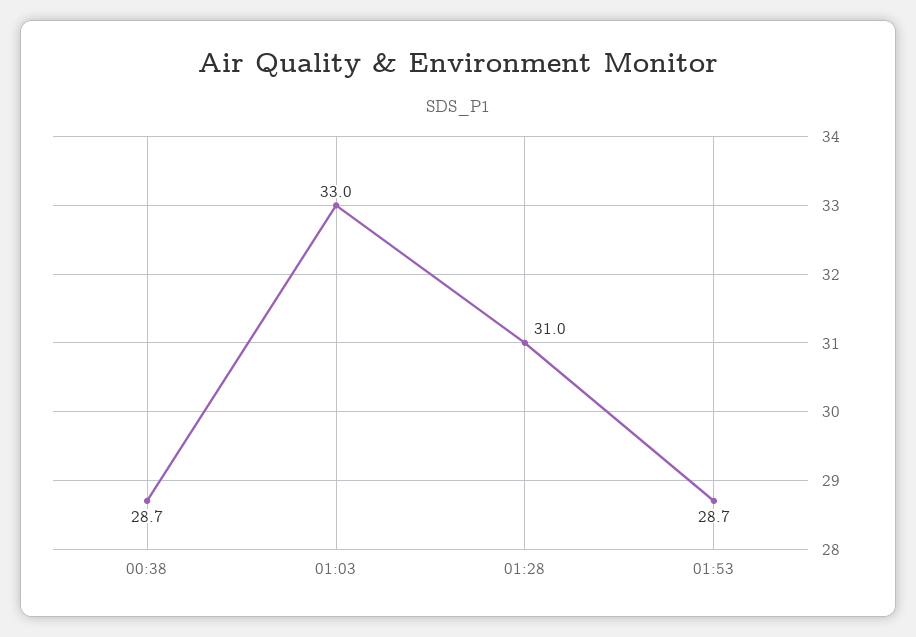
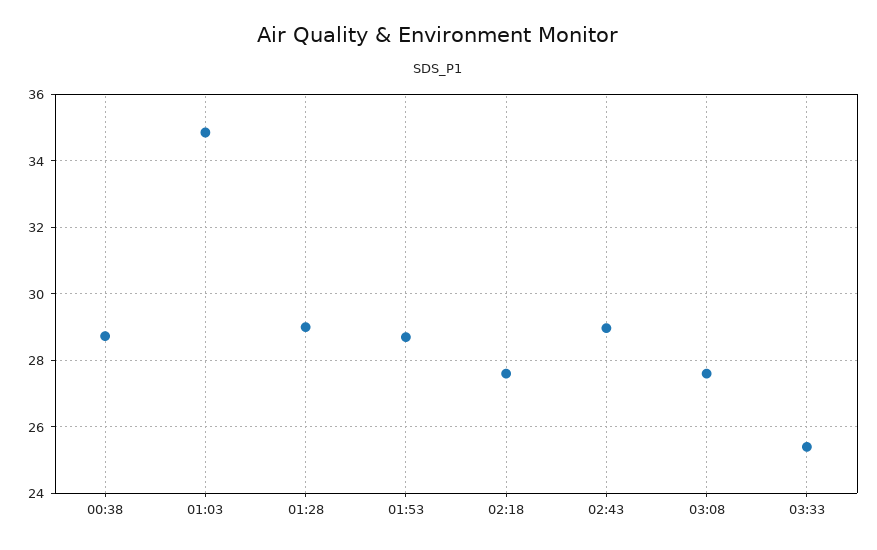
01:03: 33 -> 34.8
01:28: 31 -> 29
02:18: none -> 27.6
02:43: none -> 29
03:08: none -> 27.6
03:33: none -> 25.4

